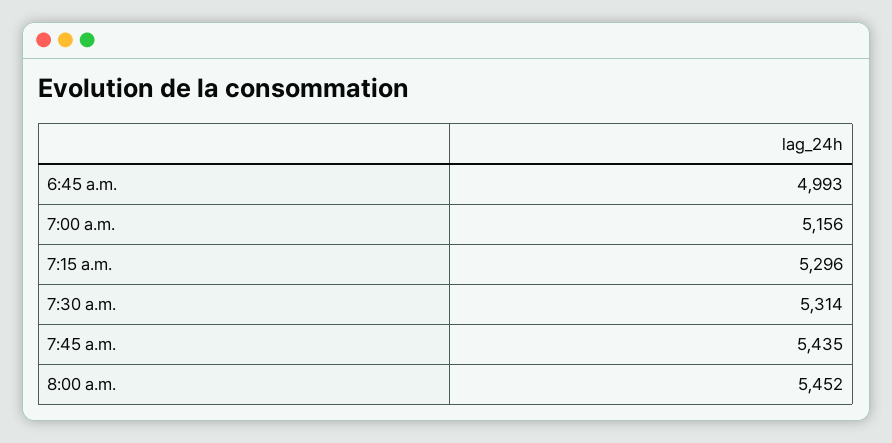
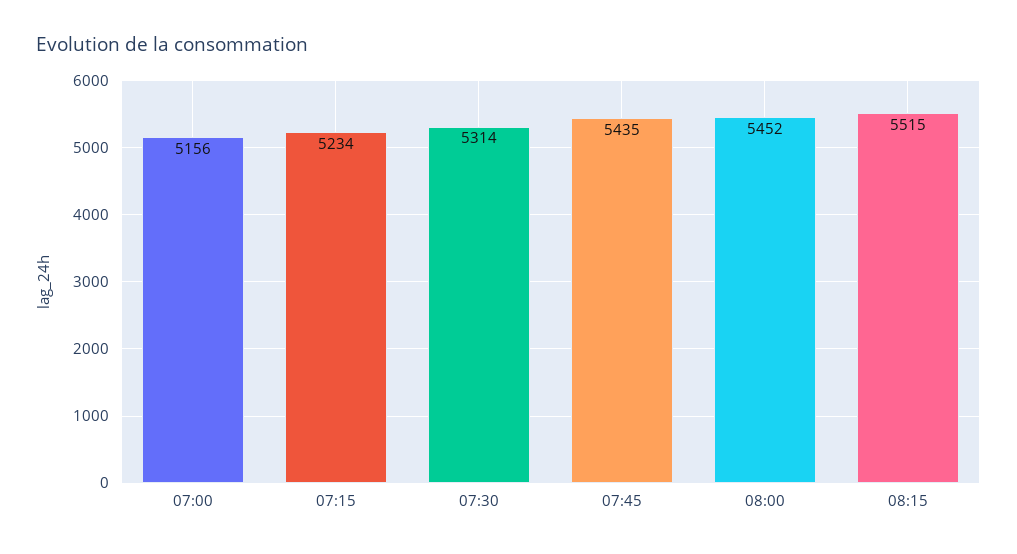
6:45 a.m.: 4993 -> none
7:15 a.m.: 5296 -> 5234
08:15: none -> 5515

